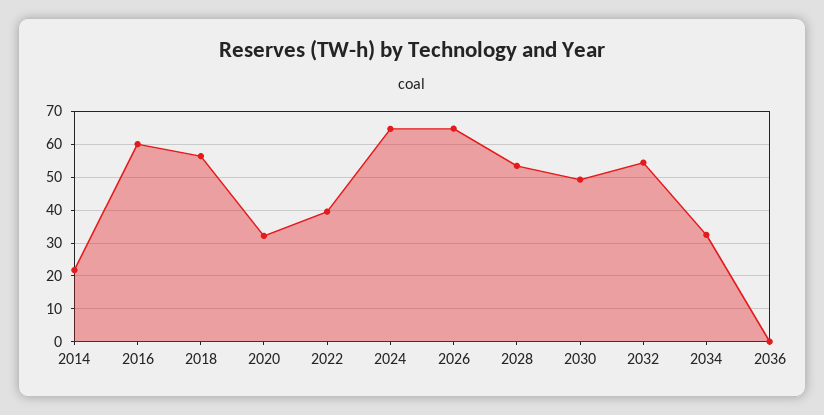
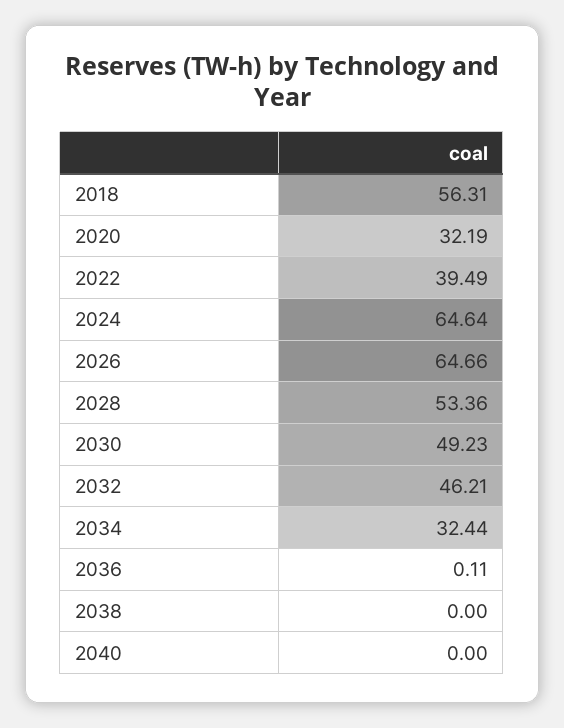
2014: 22 -> none
2016: 60 -> none
2032: 54 -> 46.21
2038: none -> 0
2040: none -> 0

